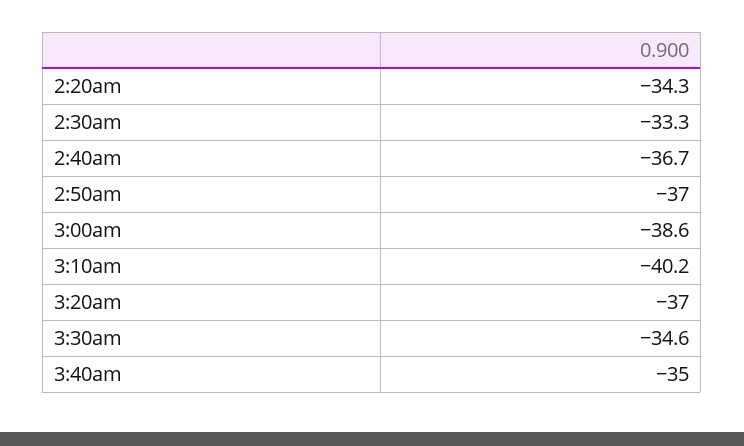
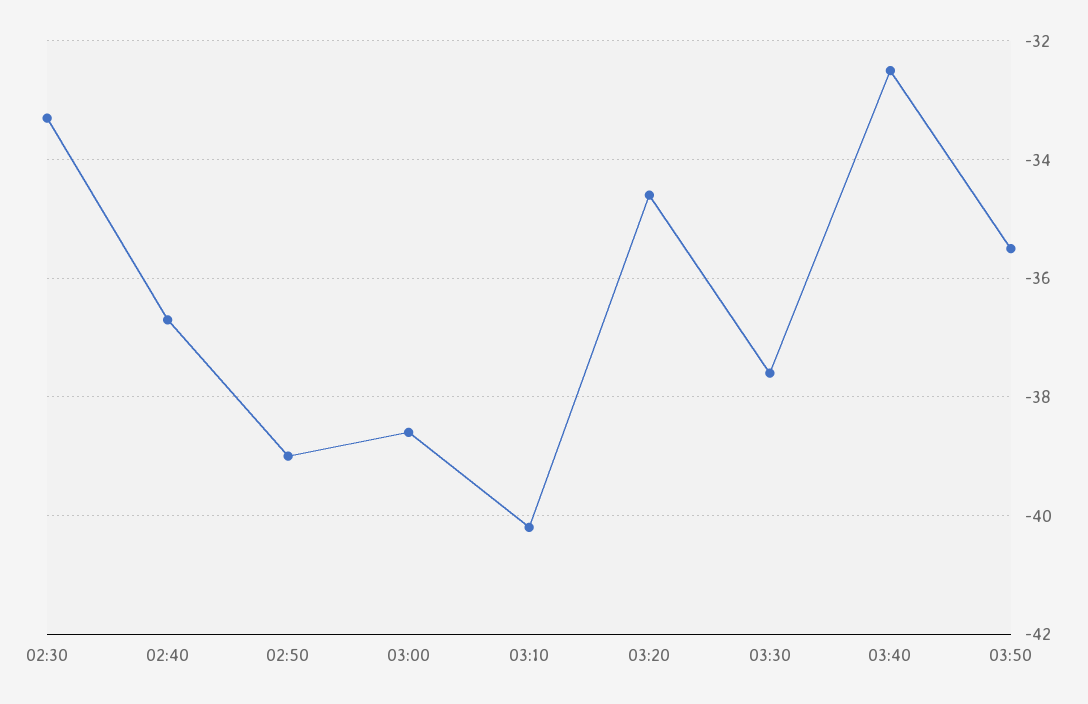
2:20am: -34.3 -> none
2:50am: -37 -> -39
3:20am: -37 -> -34.5
3:30am: -34.6 -> -37.5
3:40am: -35 -> -32.5
03:50: none -> -35.5

